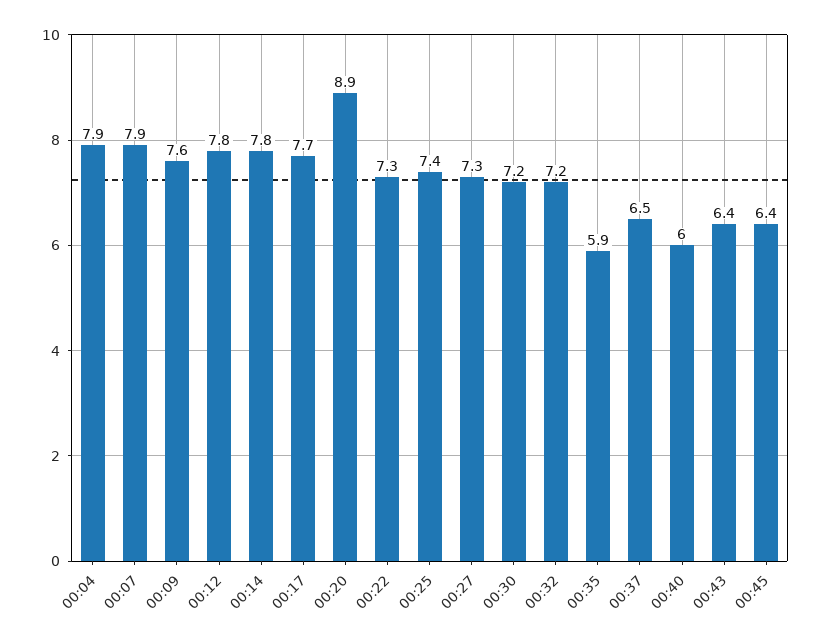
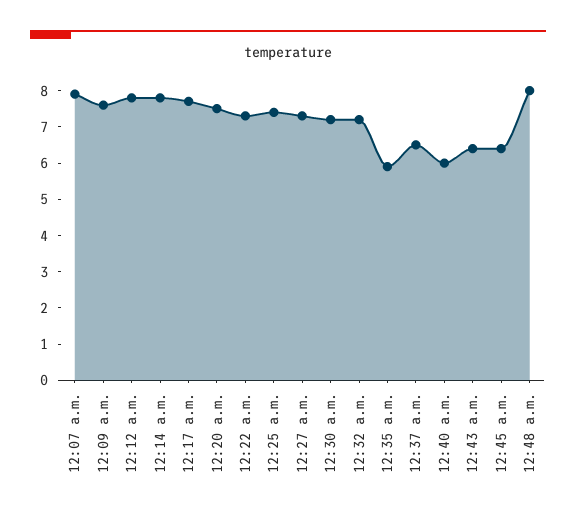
00:04: 7.9 -> none
00:20: 8.9 -> 7.5
12:48 a.m.: none -> 8

